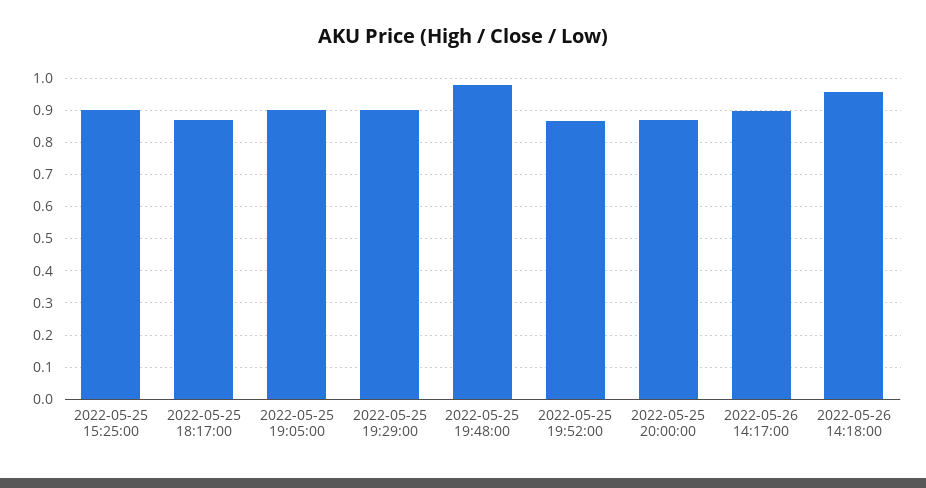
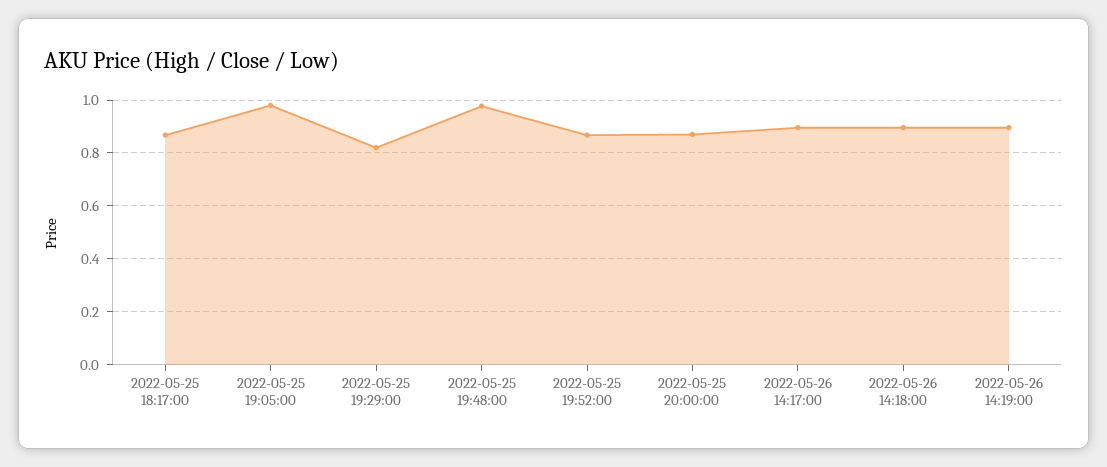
2022-05-25 15:25:00: 0.9 -> none
2022-05-25 19:05:00: 0.9 -> 0.975
2022-05-25 19:29:00: 0.9 -> 0.825
2022-05-26 14:18:00: 0.96 -> 0.9
2022-05-26 14:19:00: none -> 0.9

